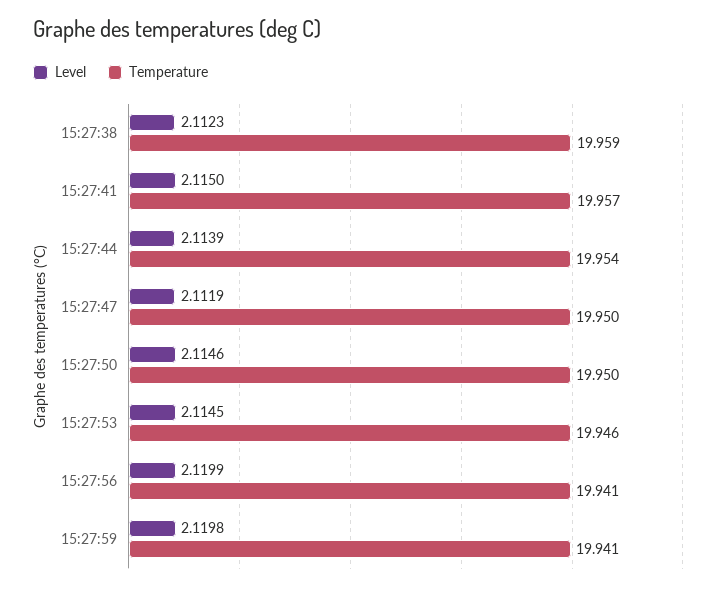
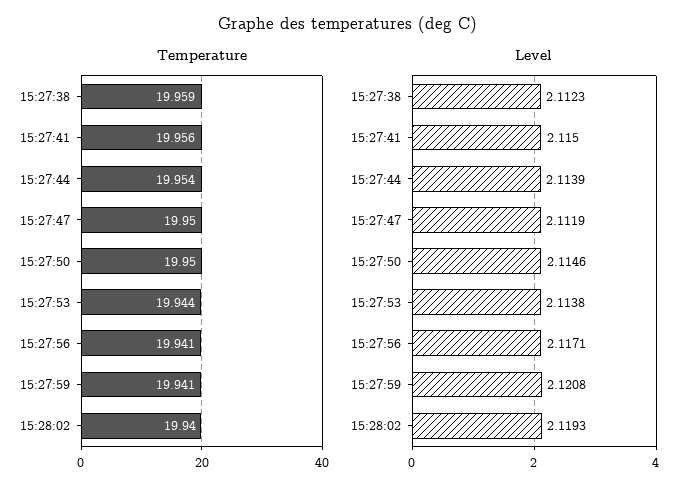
Temperature, 15:27:41: 19.957 -> 19.956
Level, 15:27:53: 2.1145 -> 2.1138
Temperature, 15:27:53: 19.946 -> 19.944
Level, 15:27:56: 2.1199 -> 2.1171
Level, 15:27:59: 2.1198 -> 2.1208
Temperature, 15:28:02: none -> 19.94
Level, 15:28:02: none -> 2.1193

